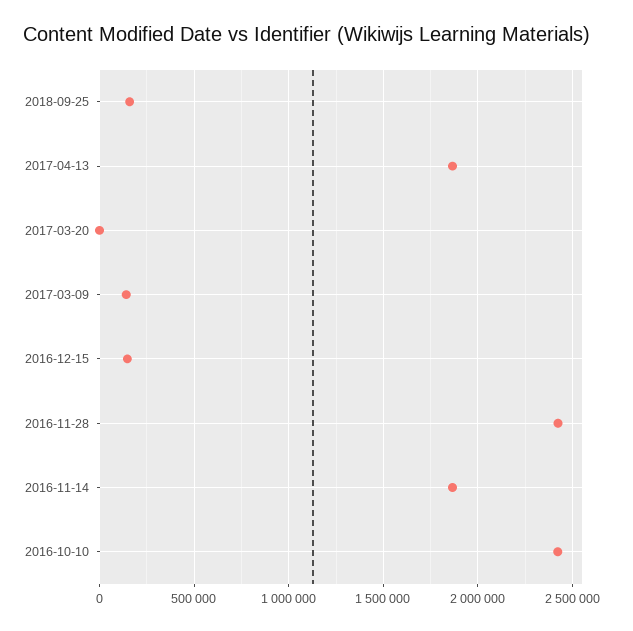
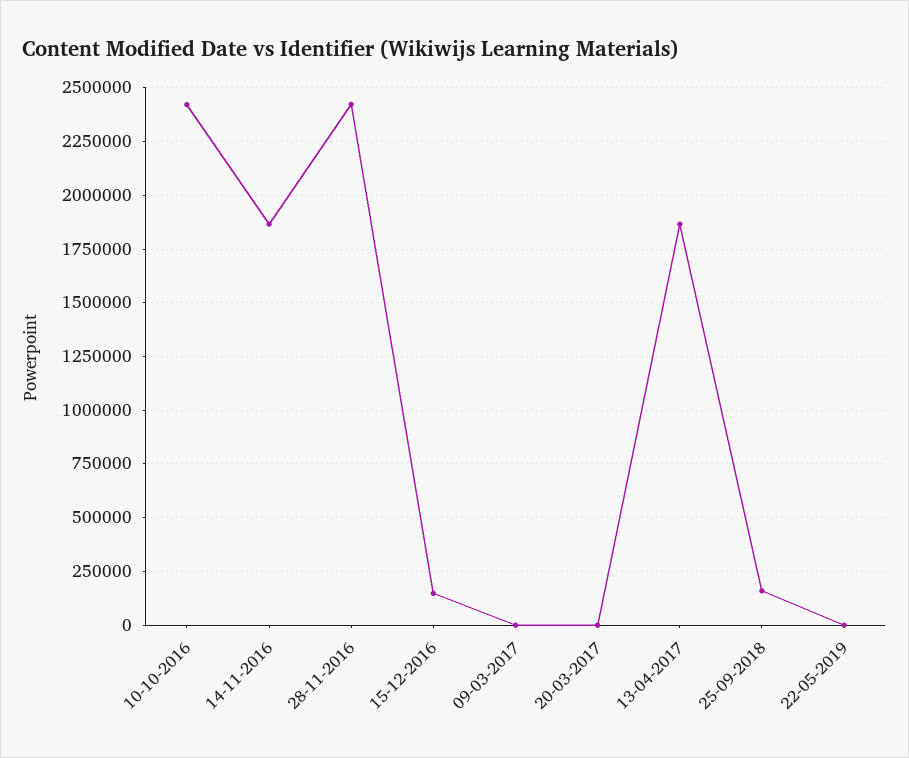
2017-03-09: 150000 -> 0
22-05-2019: none -> 0

